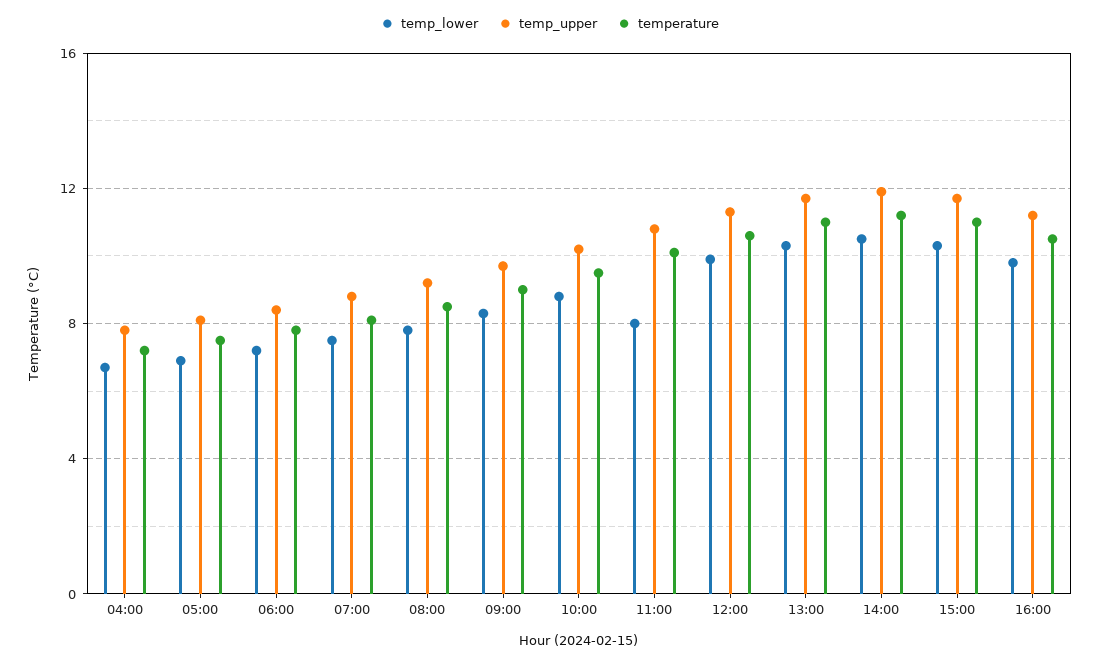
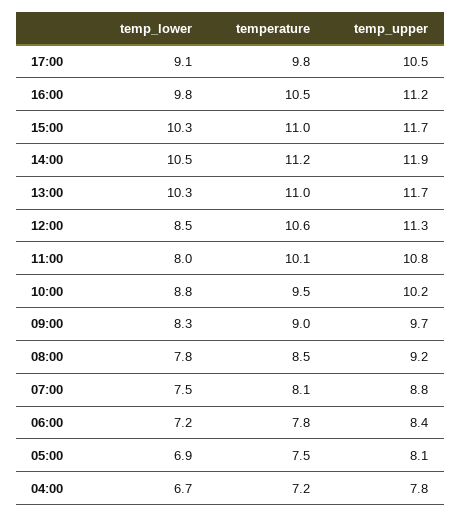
temp_lower, 12:00: 10 -> 8.5
temp_lower, 17:00: none -> 9.1
temperature, 17:00: none -> 9.8
temp_upper, 17:00: none -> 10.5

